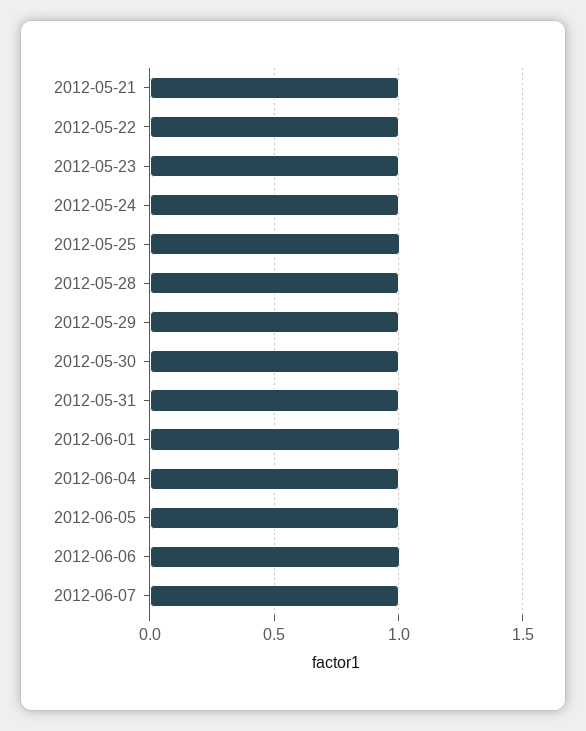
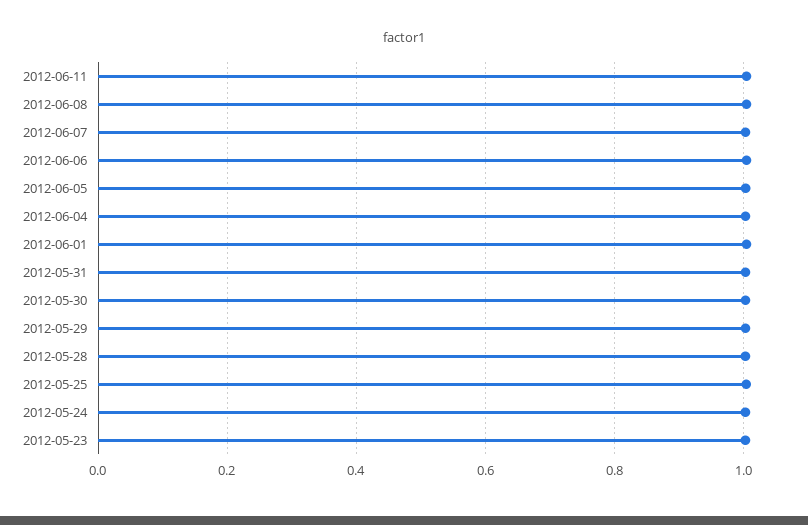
2012-05-21: 1 -> none
2012-05-22: 1 -> none
2012-06-11: none -> 1
2012-06-08: none -> 1

